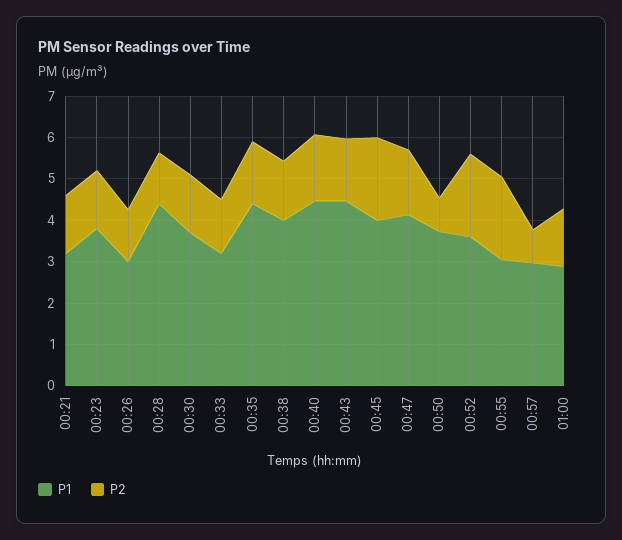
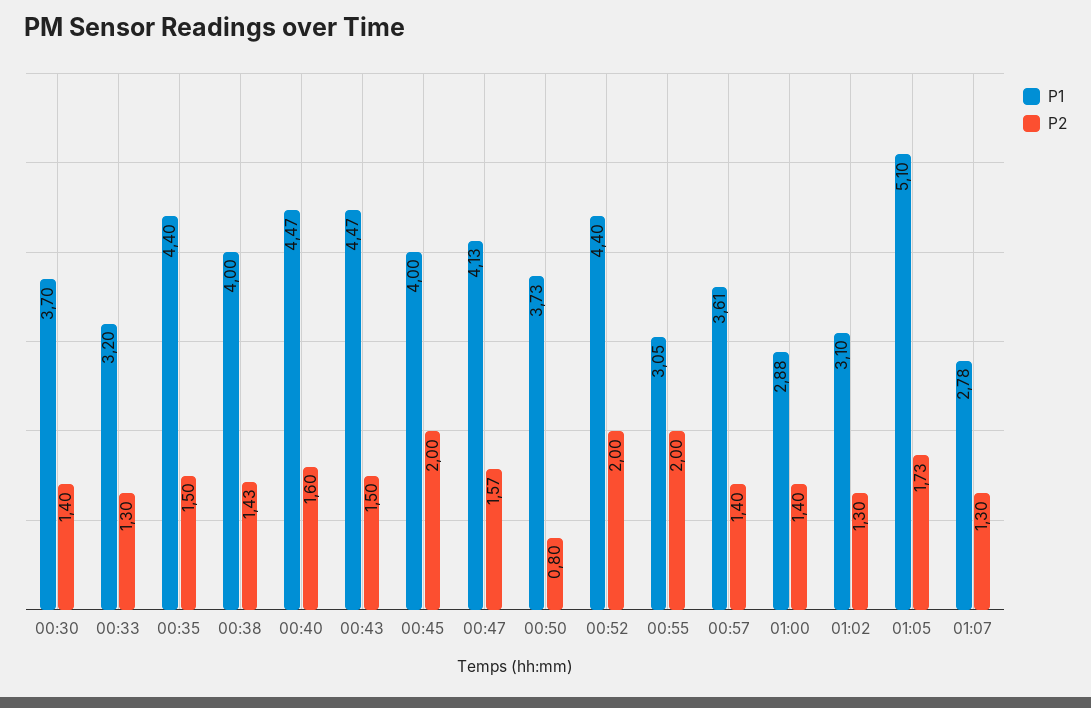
P1, 00:21: 3.2 -> none
P2, 00:21: 1.4 -> none
P1, 00:23: 3.8 -> none
P2, 00:23: 1.4 -> none
P1, 00:26: 3 -> none
P2, 00:26: 1.2 -> none
P1, 00:28: 4.4 -> none
P2, 00:28: 1.2 -> none
P1, 00:52: 3.6 -> 4.4
P1, 00:57: 3 -> 3.61
P2, 00:57: 0.8 -> 1.4
P1, 01:02: none -> 3.1
P2, 01:02: none -> 1.3
P1, 01:05: none -> 5.1
P2, 01:05: none -> 1.73
P1, 01:07: none -> 2.78
P2, 01:07: none -> 1.3

